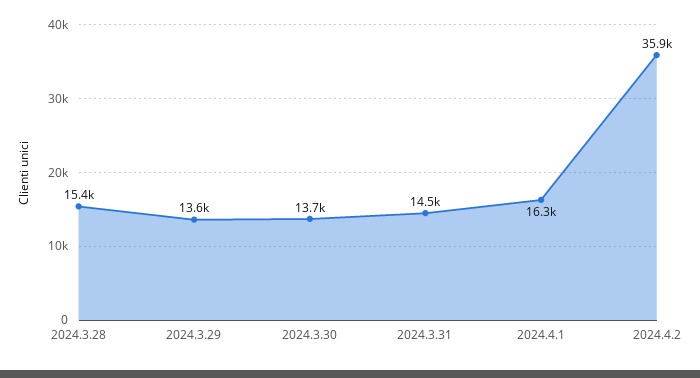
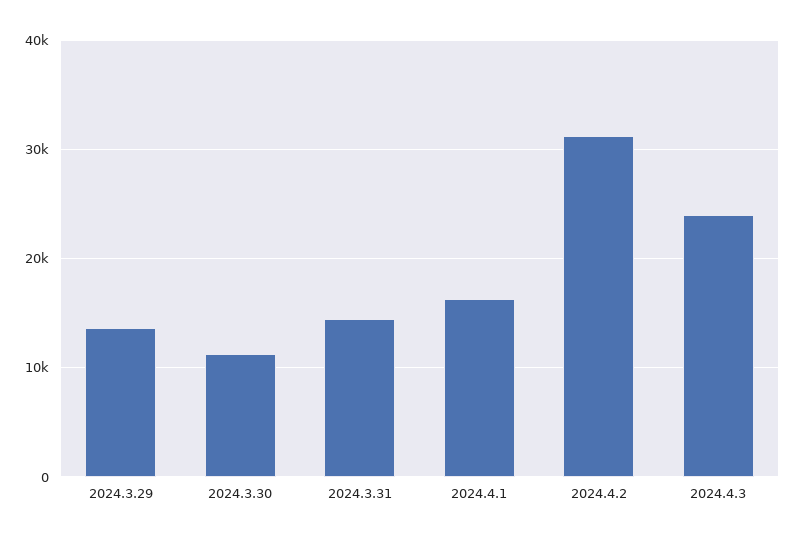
2024.3.28: 15400 -> none
2024.3.30: 13700 -> 11000
2024.4.2: 35900 -> 31000
2024.4.3: none -> 24000

